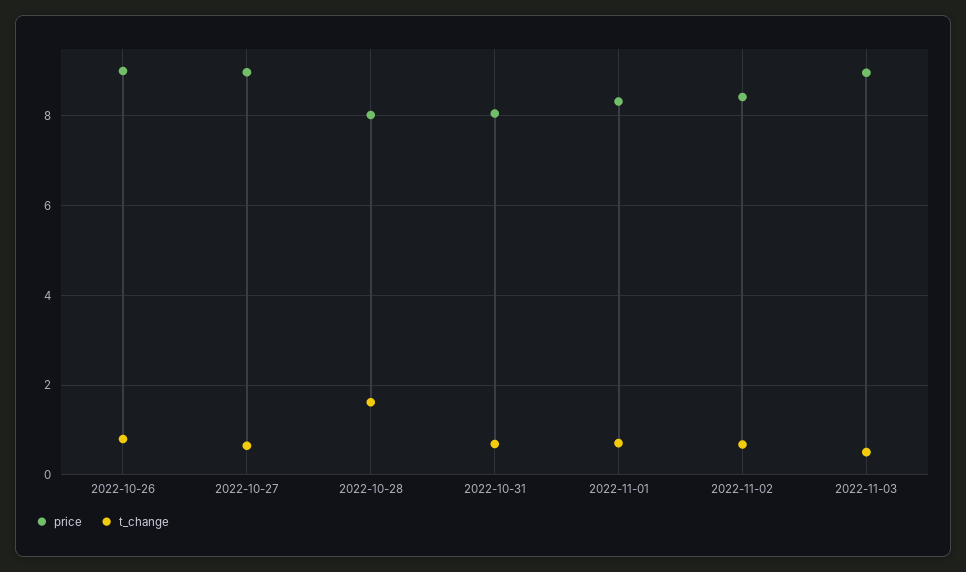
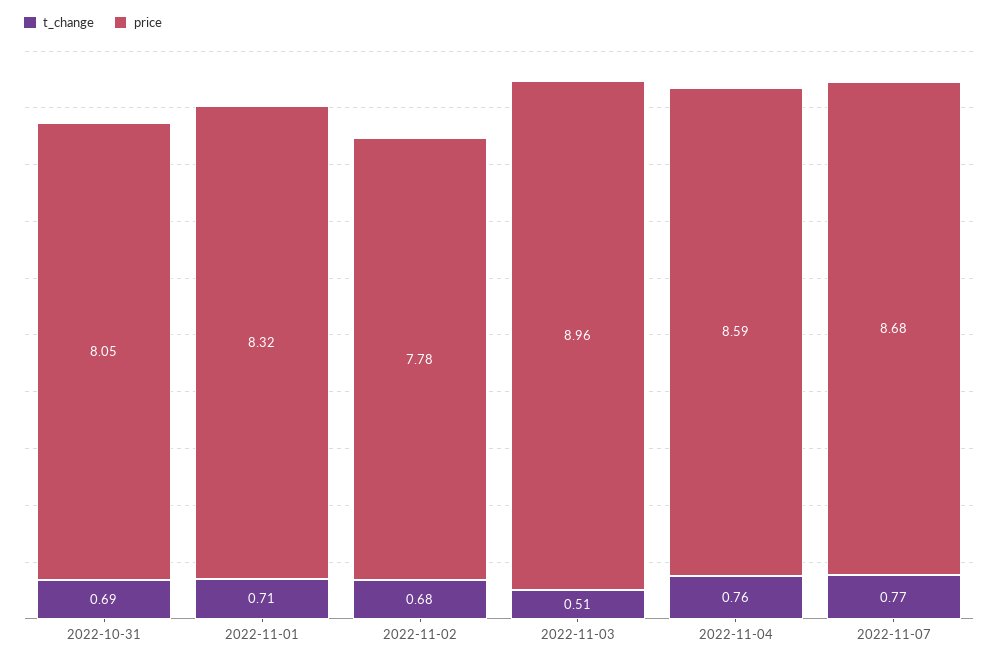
price, 2022-10-26: 9 -> none
t_change, 2022-10-26: 0.8 -> none
price, 2022-10-27: 9 -> none
t_change, 2022-10-27: 0.6 -> none
price, 2022-10-28: 8 -> none
t_change, 2022-10-28: 1.6 -> none
price, 2022-11-02: 8.4 -> 7.78
t_change, 2022-11-04: none -> 0.76
price, 2022-11-04: none -> 8.59
t_change, 2022-11-07: none -> 0.77
price, 2022-11-07: none -> 8.68

